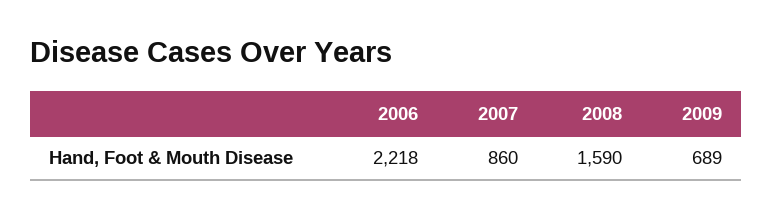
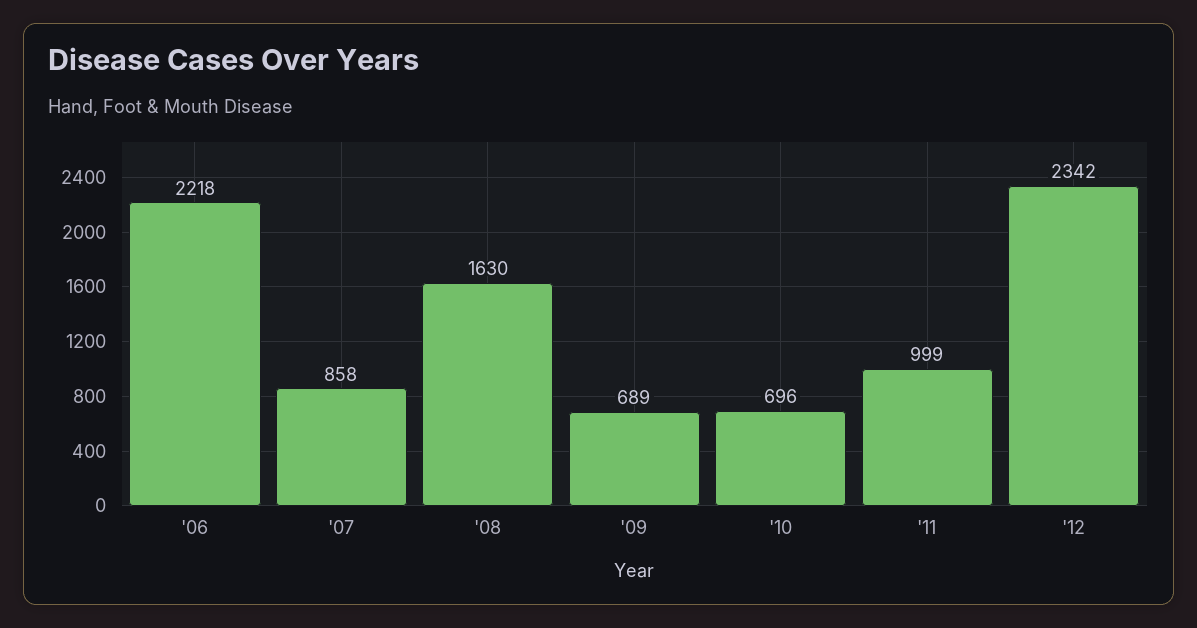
2007: 860 -> 858
2008: 1590 -> 1630
'10: none -> 696
'11: none -> 999
'12: none -> 2342

